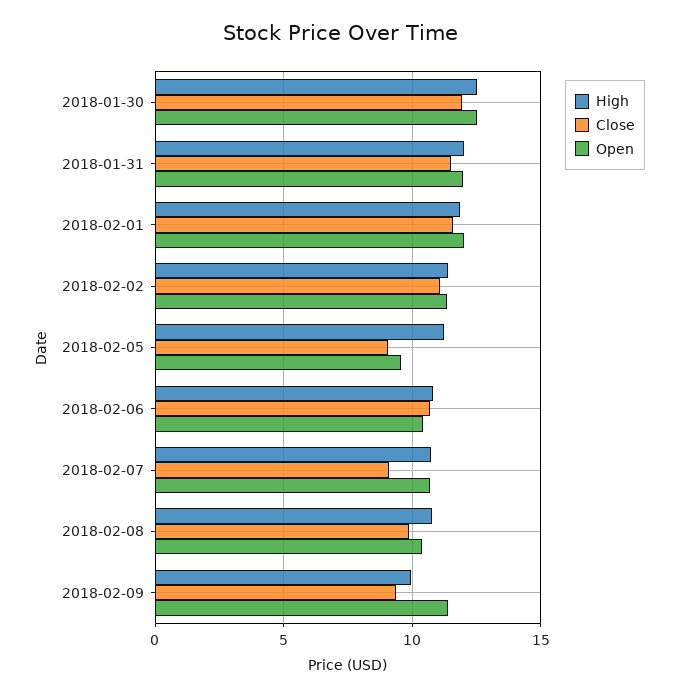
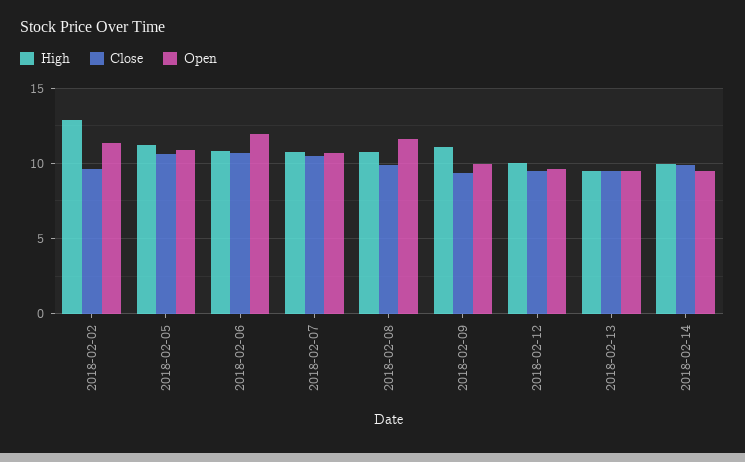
High, 2018-01-30: 12.5 -> none
Close, 2018-01-30: 12 -> none
Open, 2018-01-30: 12.5 -> none
High, 2018-01-31: 12 -> none
Close, 2018-01-31: 11.5 -> none
Open, 2018-01-31: 12 -> none
High, 2018-02-01: 12 -> none
Close, 2018-02-01: 11.5 -> none
Open, 2018-02-01: 12 -> none
High, 2018-02-02: 11.5 -> 13
Close, 2018-02-02: 11 -> 9.5
Close, 2018-02-05: 9 -> 10.5
Open, 2018-02-05: 9.5 -> 11
Open, 2018-02-06: 10.5 -> 12
Close, 2018-02-07: 9 -> 10.5
Open, 2018-02-08: 10.5 -> 11.5
High, 2018-02-09: 10 -> 11
Open, 2018-02-09: 11.5 -> 10
High, 2018-02-12: none -> 10
Close, 2018-02-12: none -> 9.5
Open, 2018-02-12: none -> 9.5
High, 2018-02-13: none -> 9.5
Close, 2018-02-13: none -> 9.5
Open, 2018-02-13: none -> 9.5
High, 2018-02-14: none -> 10
Close, 2018-02-14: none -> 10
Open, 2018-02-14: none -> 9.5

